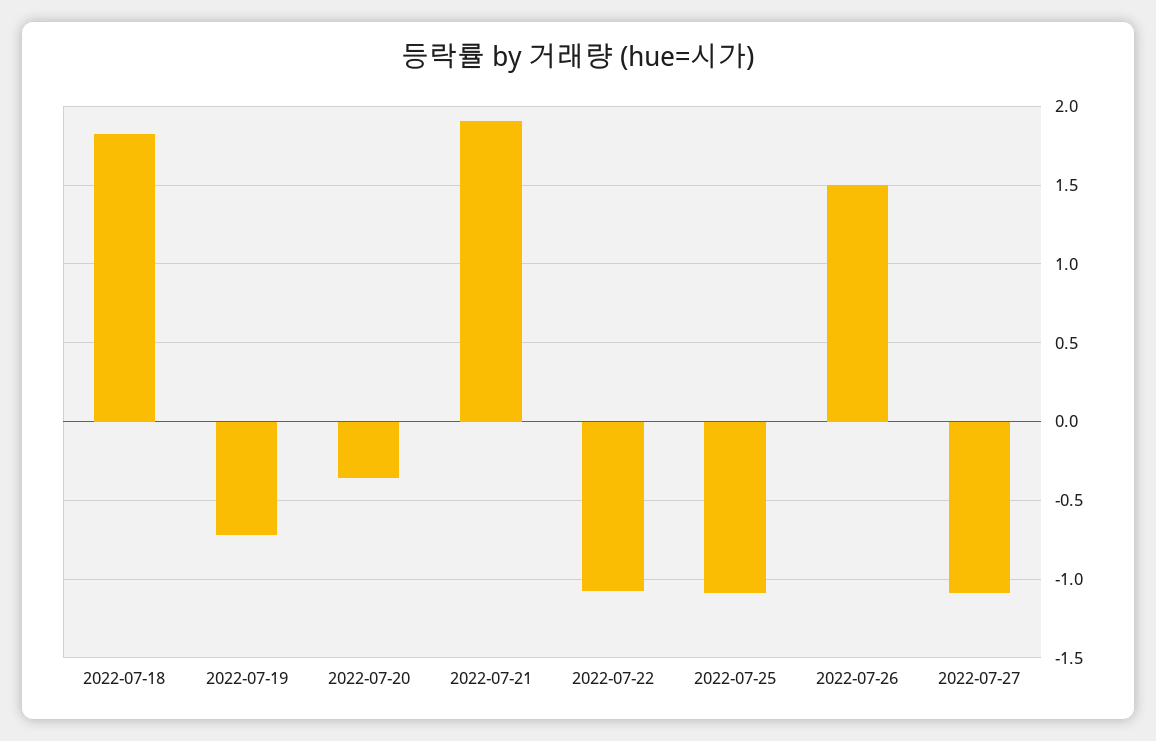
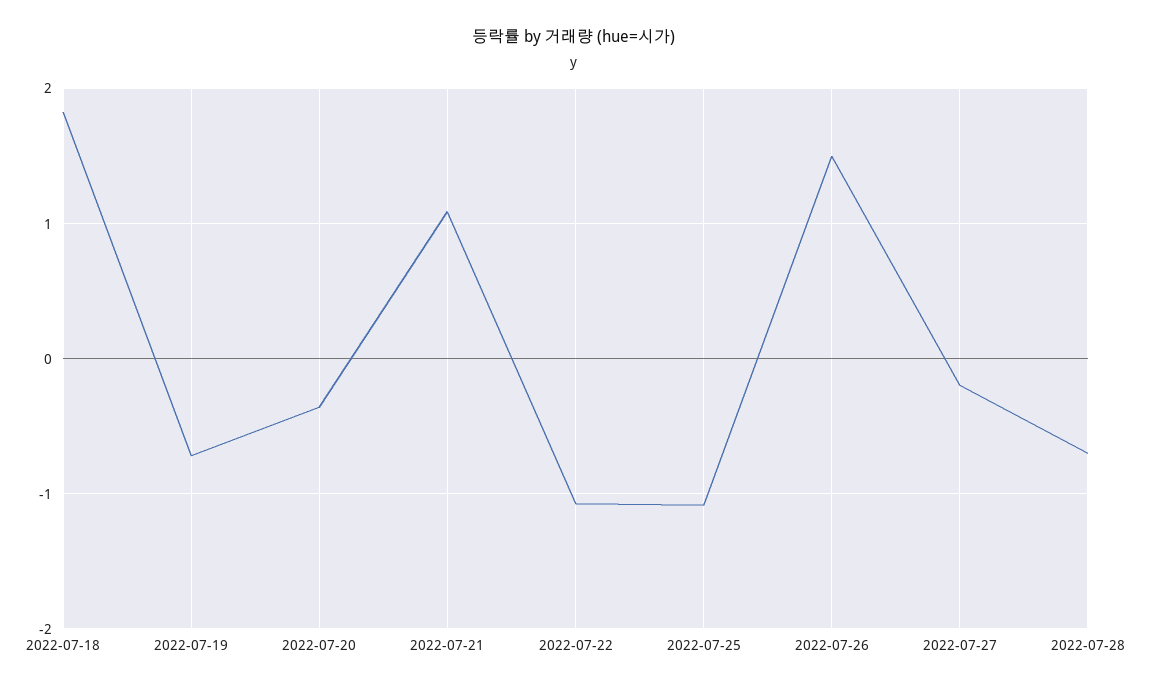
2022-07-21: 1.9 -> 1.1
2022-07-27: -1.1 -> -0.2
2022-07-28: none -> -0.7

